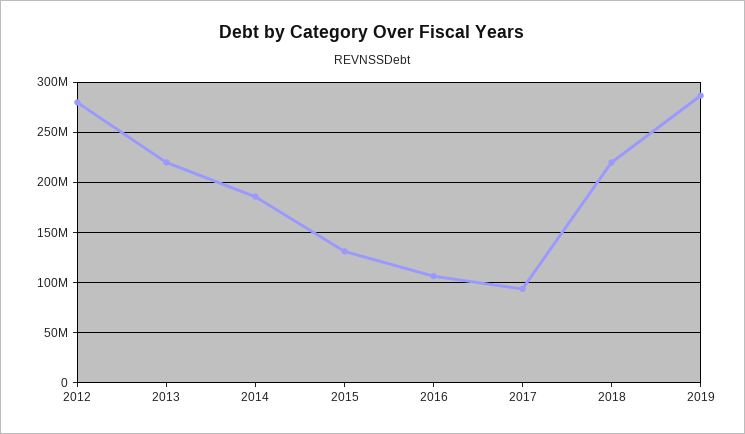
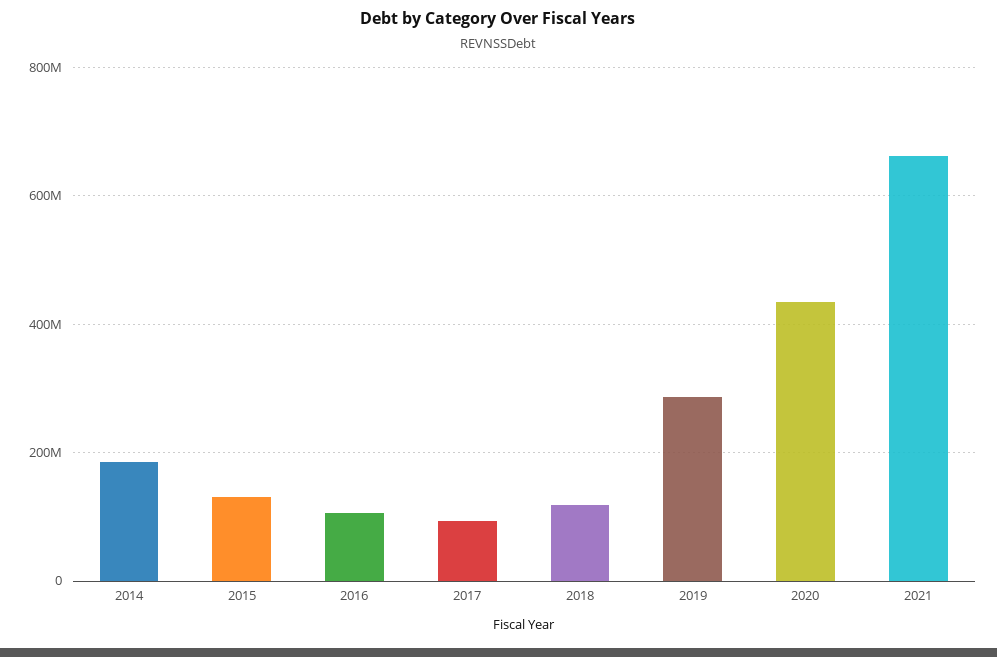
2012: 280000000 -> none
2013: 220000000 -> none
2018: 220000000 -> 120000000
2020: none -> 440000000
2021: none -> 660000000

